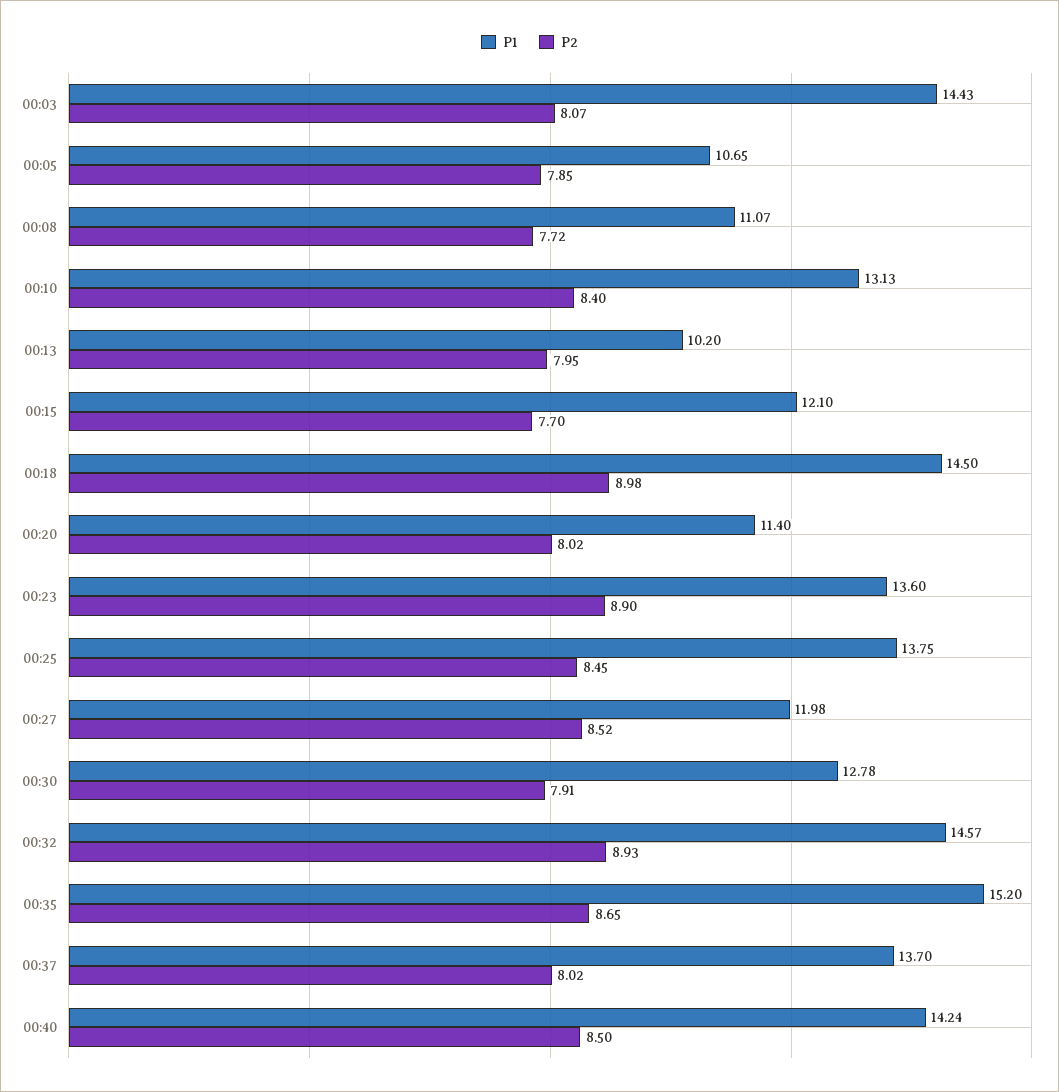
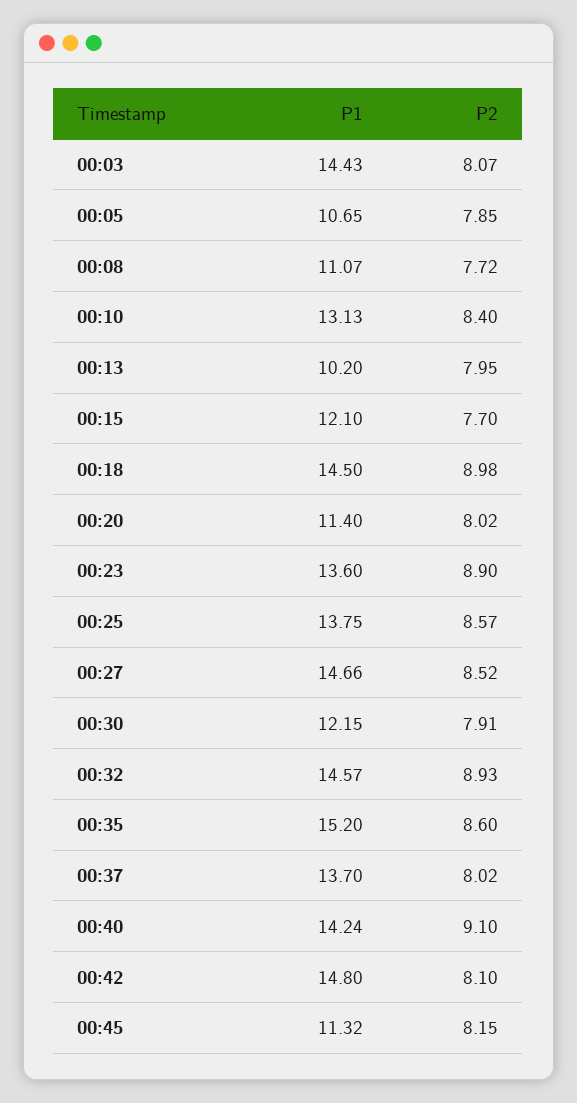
P2, 00:25: 8.45 -> 8.57
P1, 00:27: 11.98 -> 14.66
P1, 00:30: 12.78 -> 12.15
P2, 00:35: 8.65 -> 8.6
P2, 00:40: 8.5 -> 9.1
P1, 00:42: none -> 14.8
P2, 00:42: none -> 8.1
P1, 00:45: none -> 11.32
P2, 00:45: none -> 8.15

